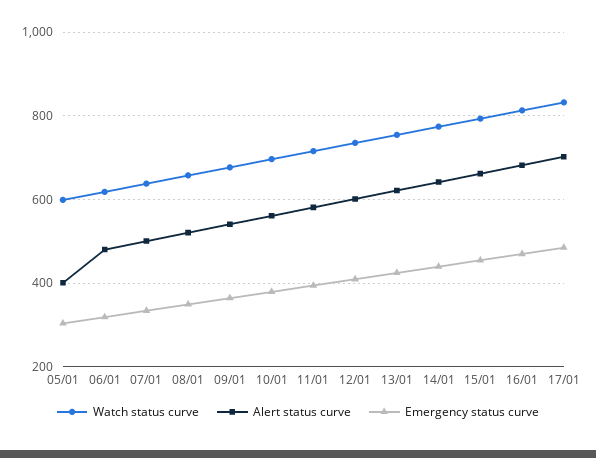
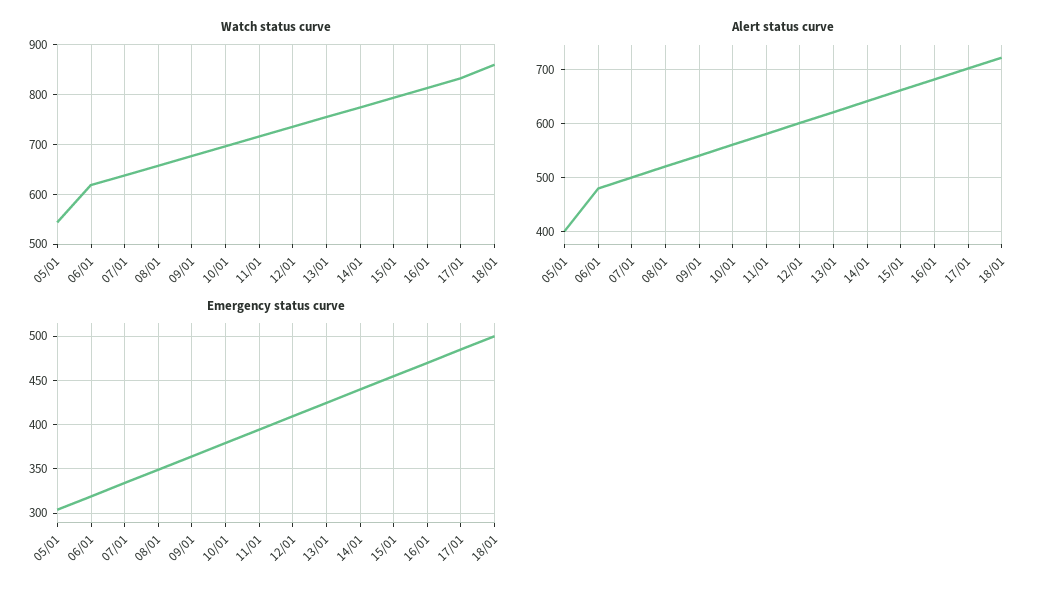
Watch status curve, 05/01: 600 -> 540
Watch status curve, 18/01: none -> 860
Alert status curve, 18/01: none -> 720
Emergency status curve, 18/01: none -> 500

